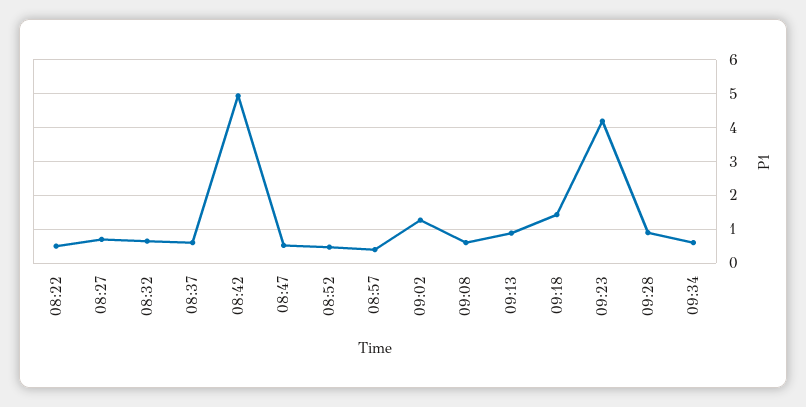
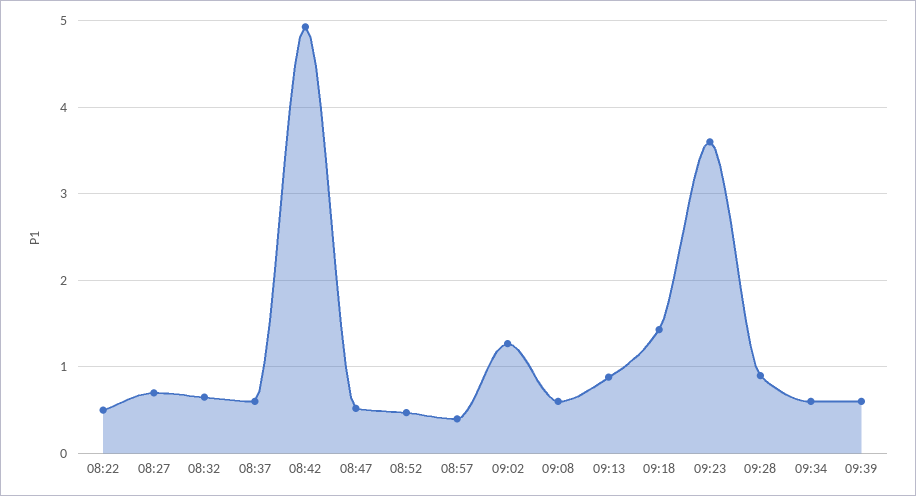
09:23: 4.2 -> 3.6
09:39: none -> 0.6

